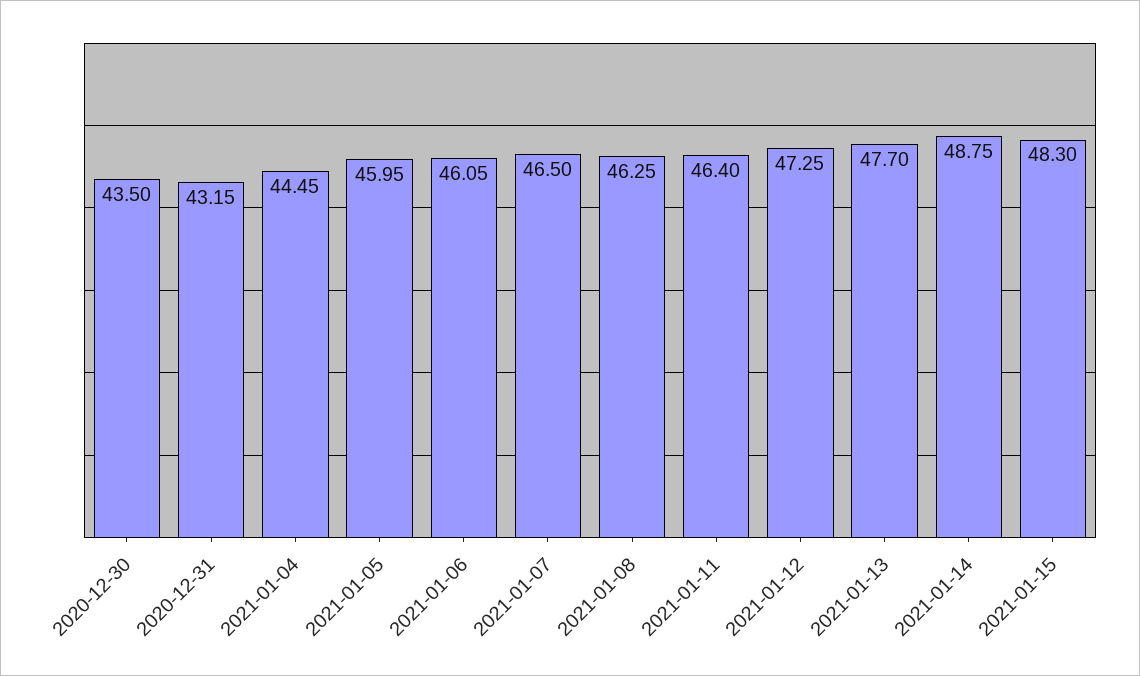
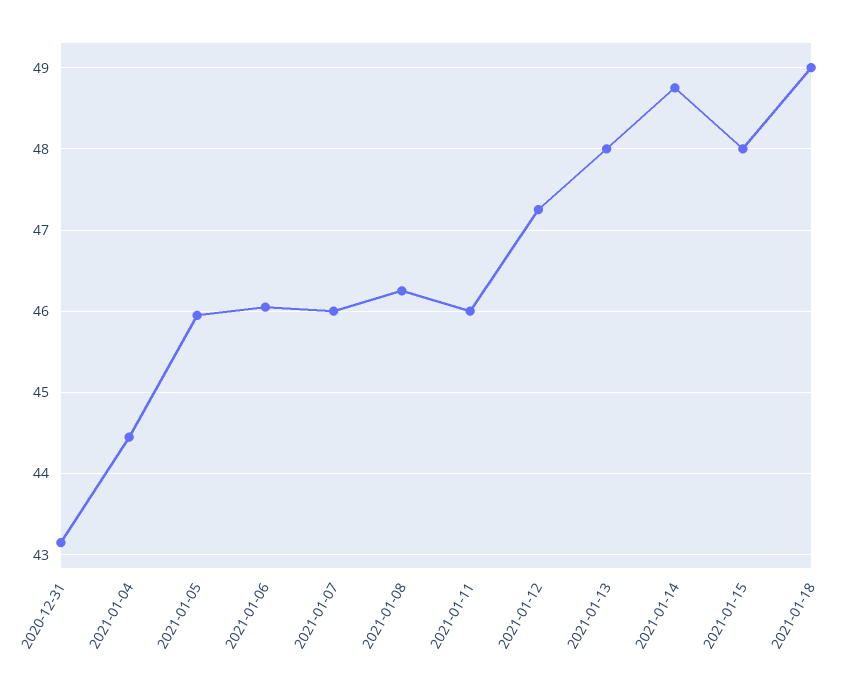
2020-12-30: 43.5 -> none
2021-01-07: 46.5 -> 46
2021-01-11: 46.4 -> 46
2021-01-13: 47.7 -> 48
2021-01-15: 48.3 -> 48
2021-01-18: none -> 49

